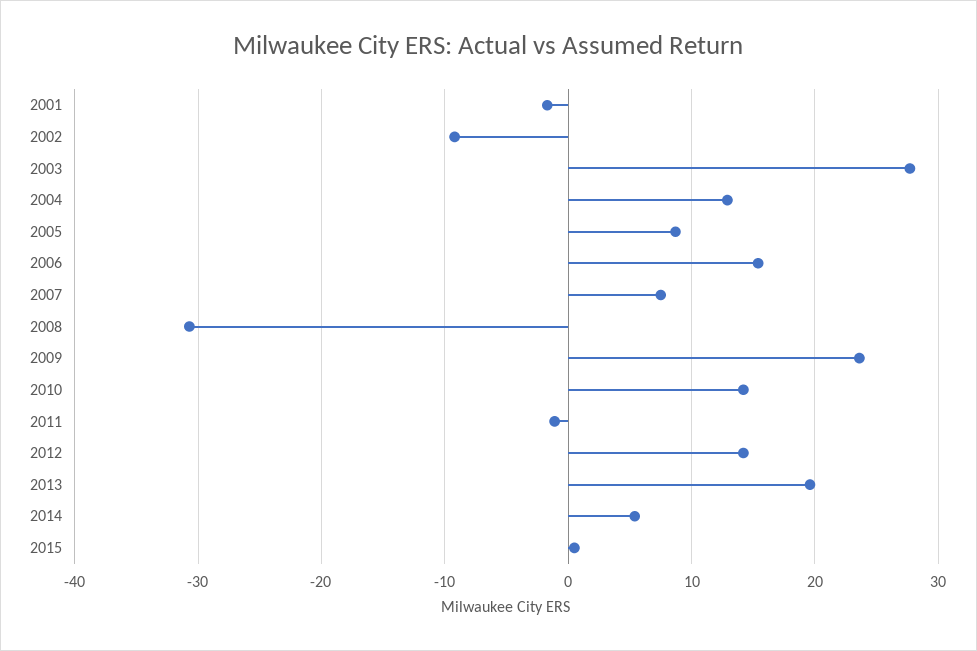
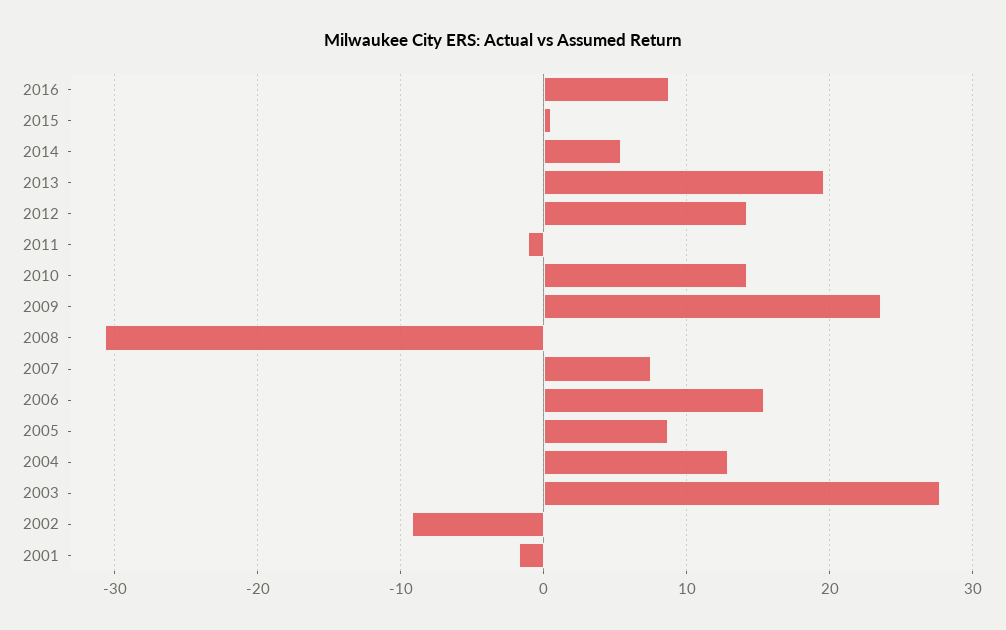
2016: none -> 9

